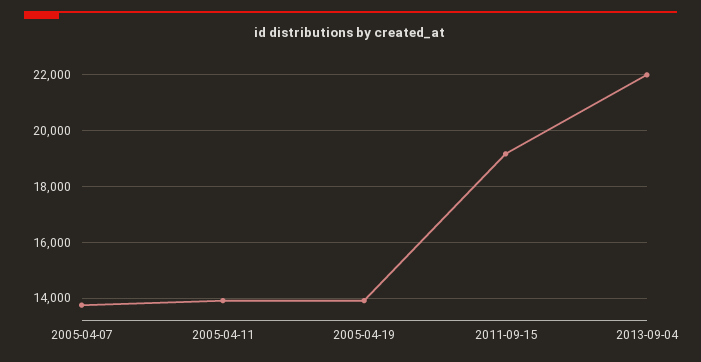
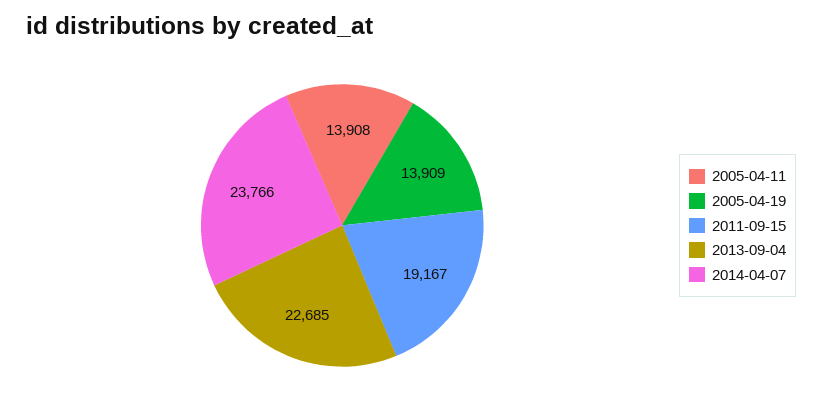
2005-04-07: 13750 -> none
2013-09-04: 22000 -> 22685
2014-04-07: none -> 23766

